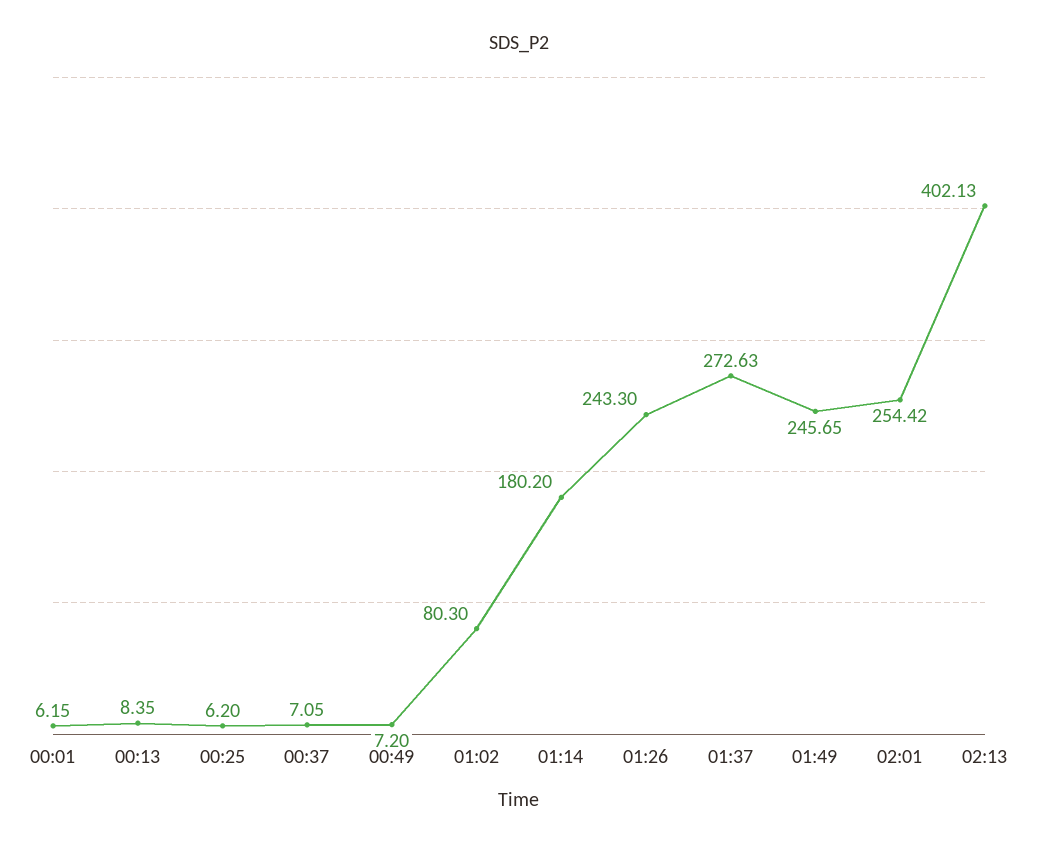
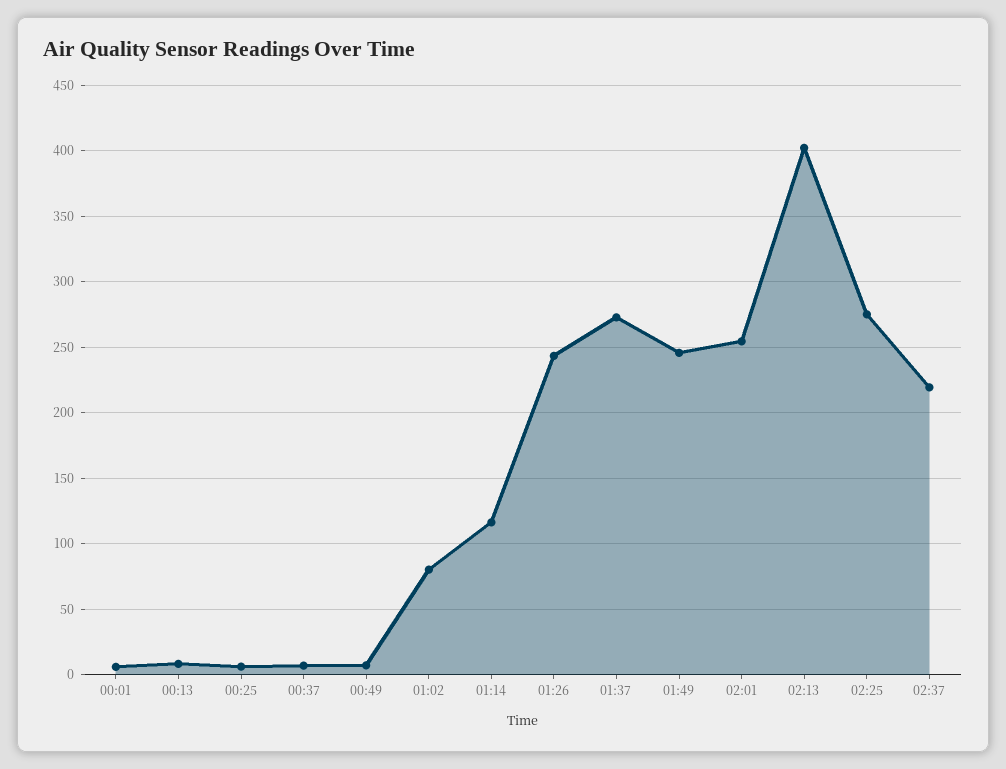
01:14: 180.2 -> 115
02:25: none -> 275
02:37: none -> 220

